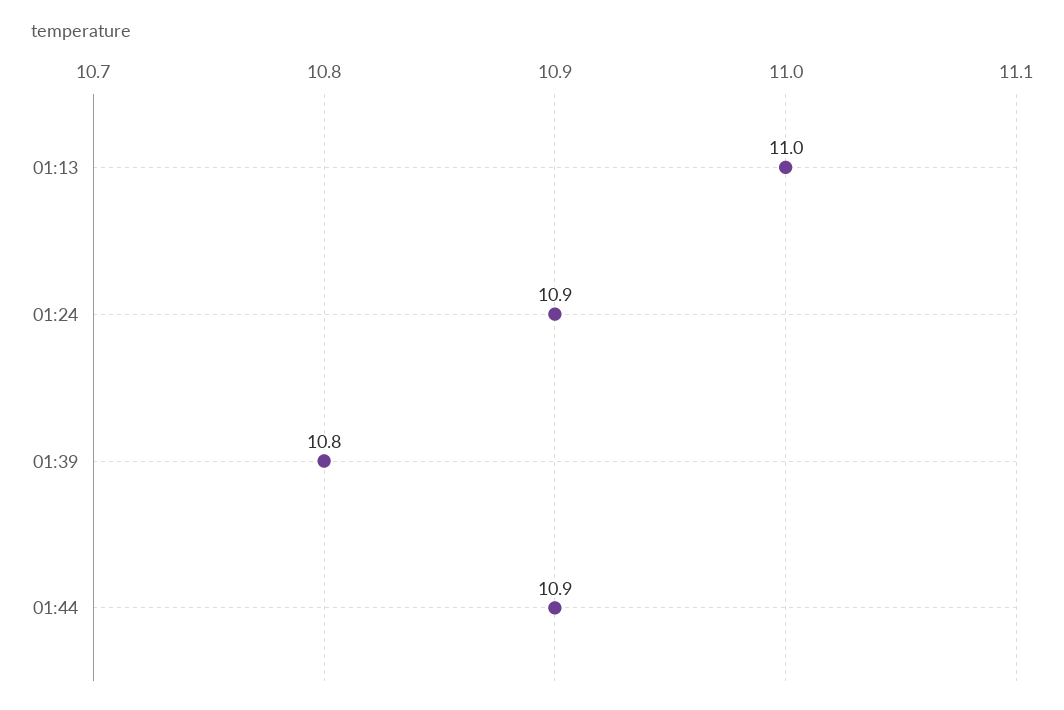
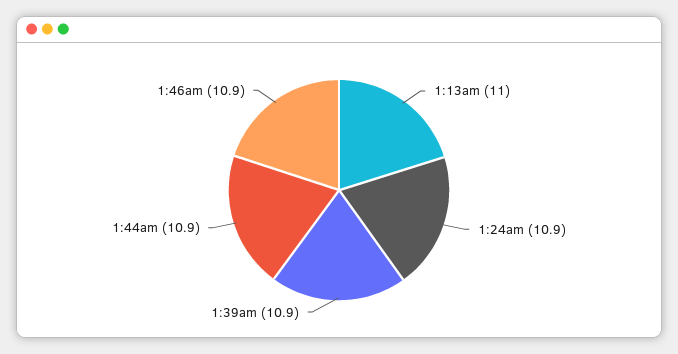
01:39: 10.8 -> 10.9
1:46am: none -> 10.9

